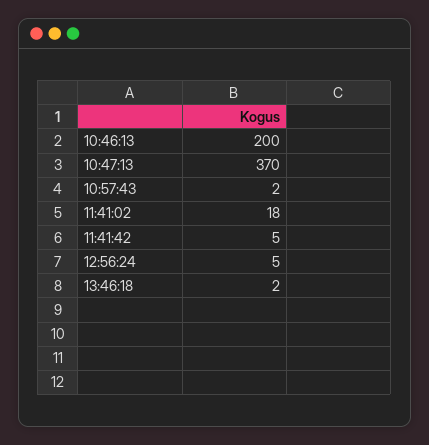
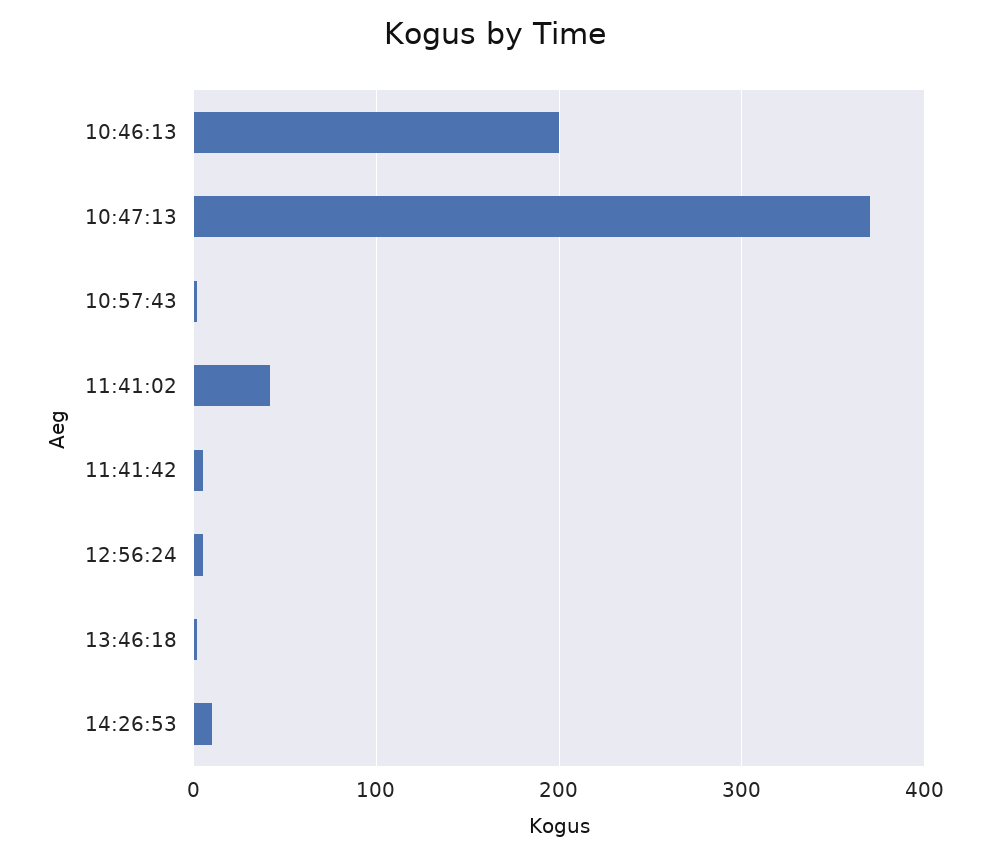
11:41:02: 18 -> 40
14:26:53: none -> 10

